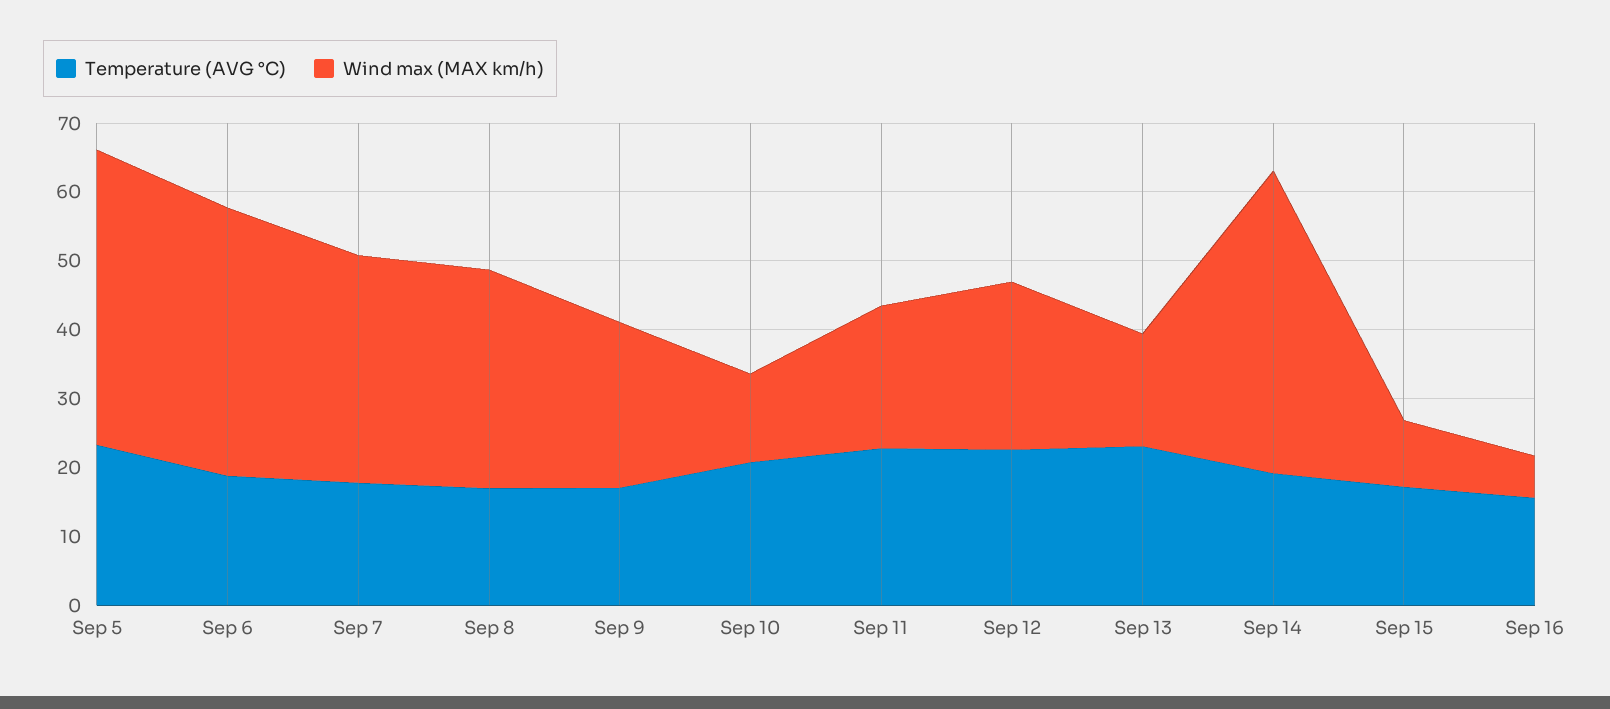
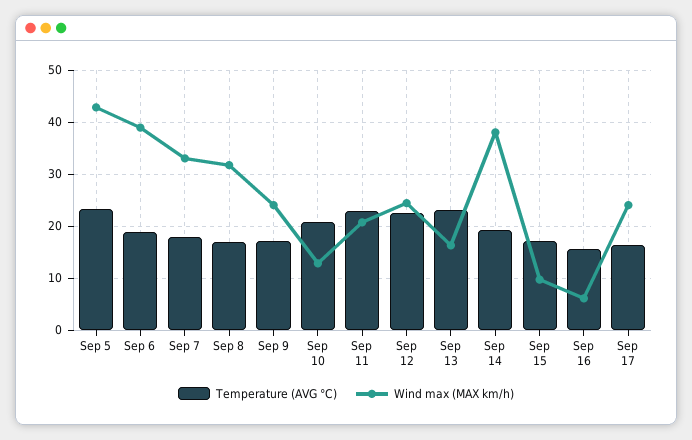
Wind max (MAX km/h), Sep 14: 44 -> 38
Temperature (AVG °C), Sep 17: none -> 16
Wind max (MAX km/h), Sep 17: none -> 24

